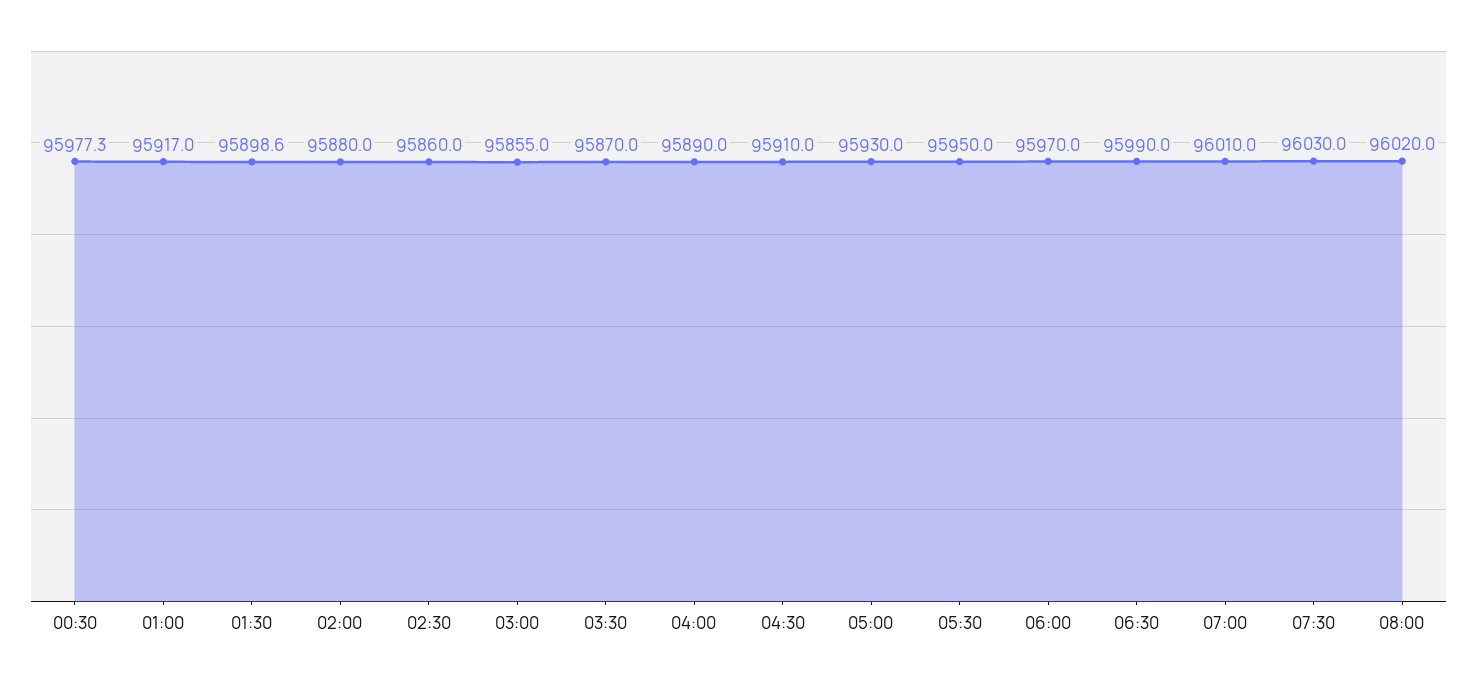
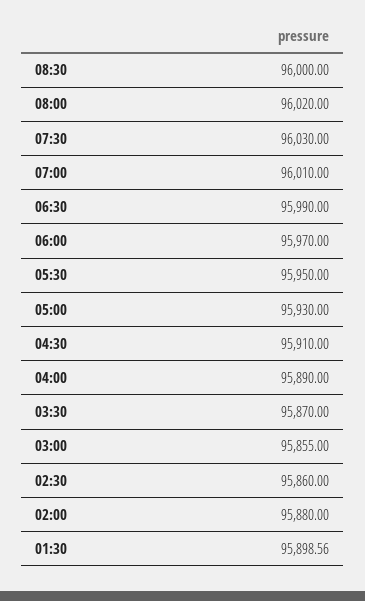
00:30: 95977.3 -> none
01:00: 95917 -> none
08:30: none -> 96000

